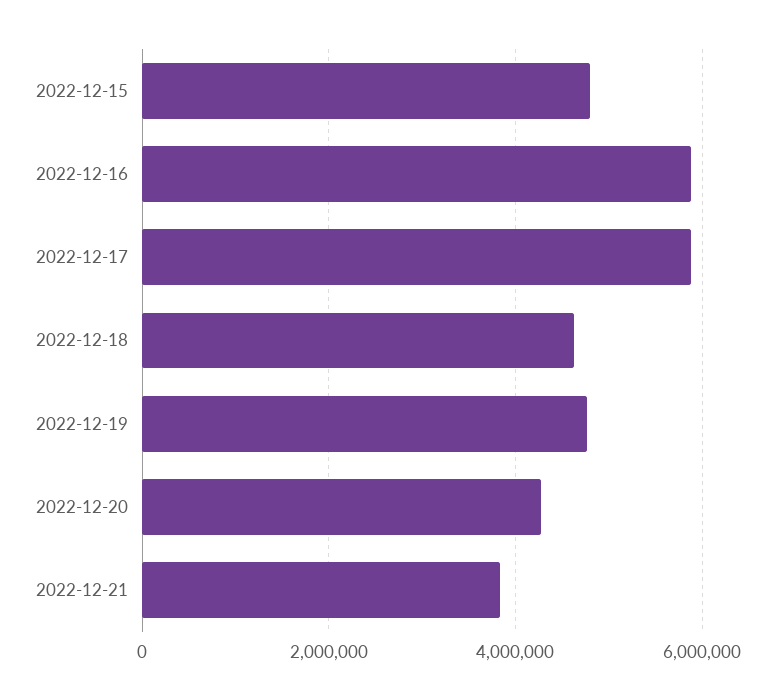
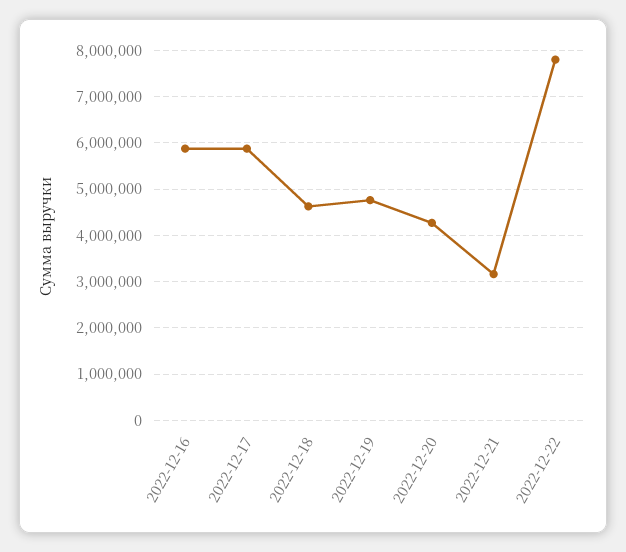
2022-12-15: 4800000 -> none
2022-12-21: 3800000 -> 3200000
2022-12-22: none -> 7800000

